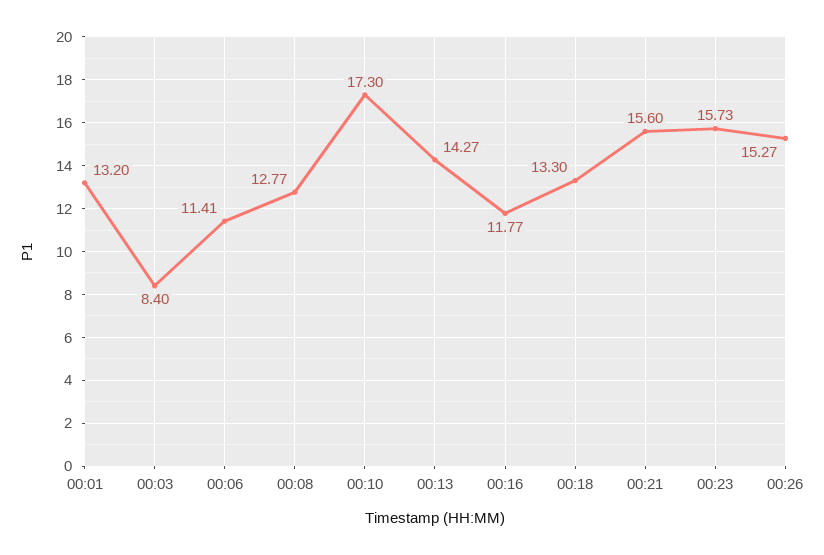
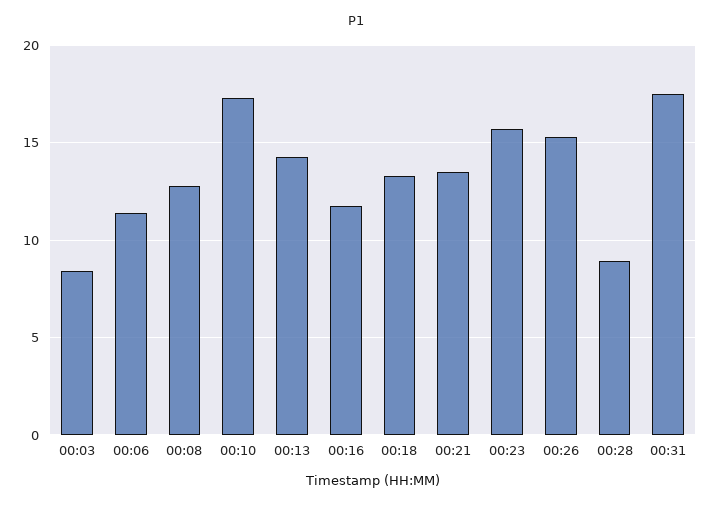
00:01: 13.2 -> none
00:21: 15.6 -> 13.5
00:28: none -> 9
00:31: none -> 17.5

